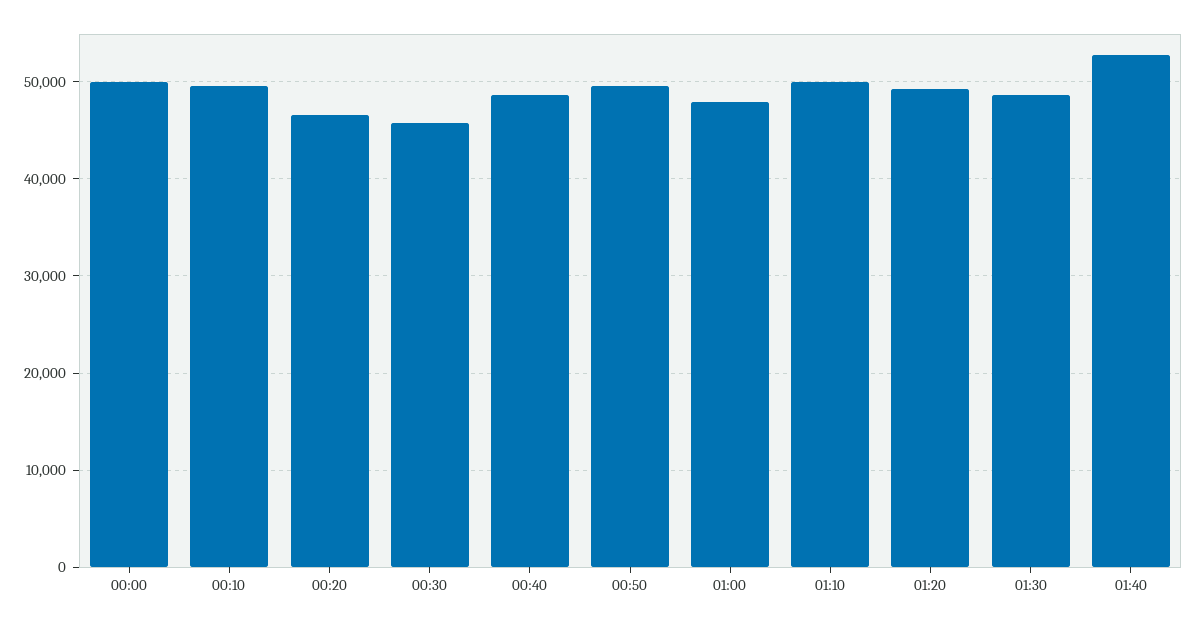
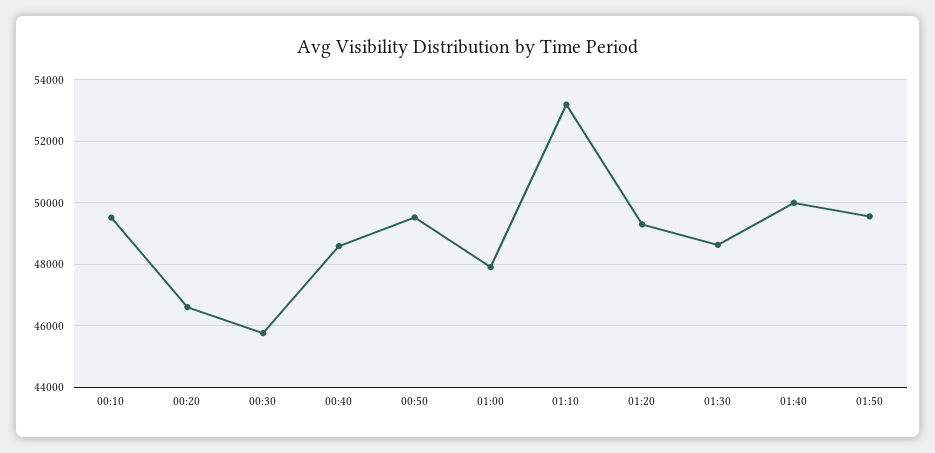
00:00: 50000 -> none
01:10: 50000 -> 53200
01:40: 53000 -> 50000
01:50: none -> 49600

